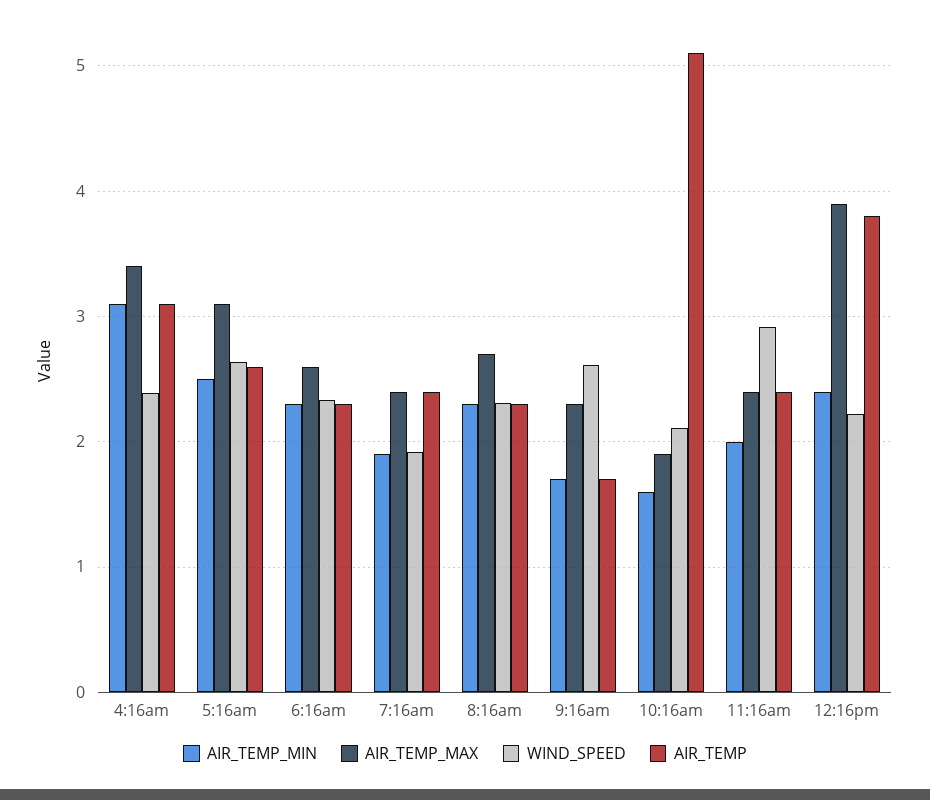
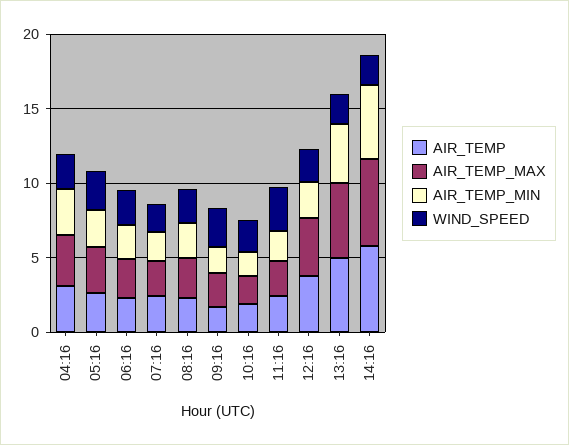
AIR_TEMP, 10:16am: 5.1 -> 2
AIR_TEMP, 13:16: none -> 5
AIR_TEMP_MAX, 13:16: none -> 5
AIR_TEMP_MIN, 13:16: none -> 4
WIND_SPEED, 13:16: none -> 2
AIR_TEMP, 14:16: none -> 6
AIR_TEMP_MAX, 14:16: none -> 6
AIR_TEMP_MIN, 14:16: none -> 5
WIND_SPEED, 14:16: none -> 2

